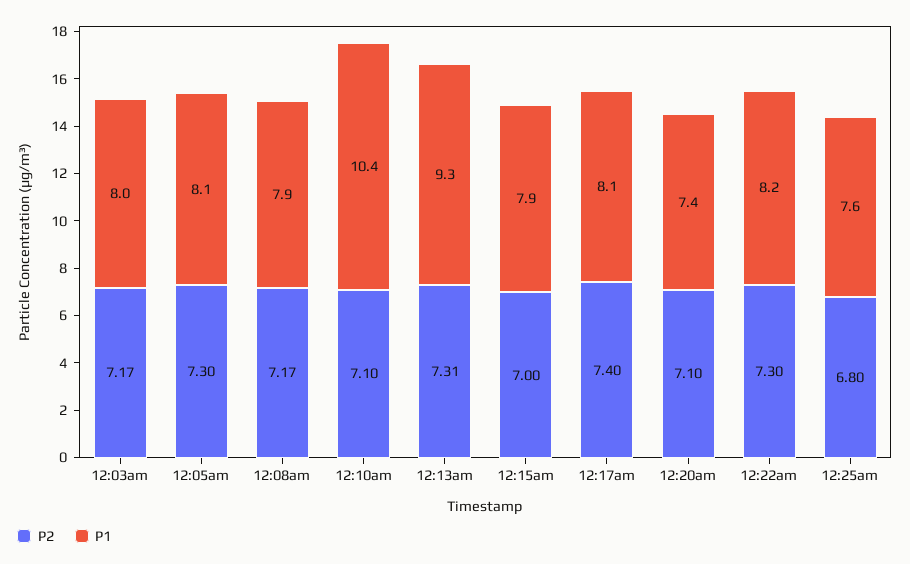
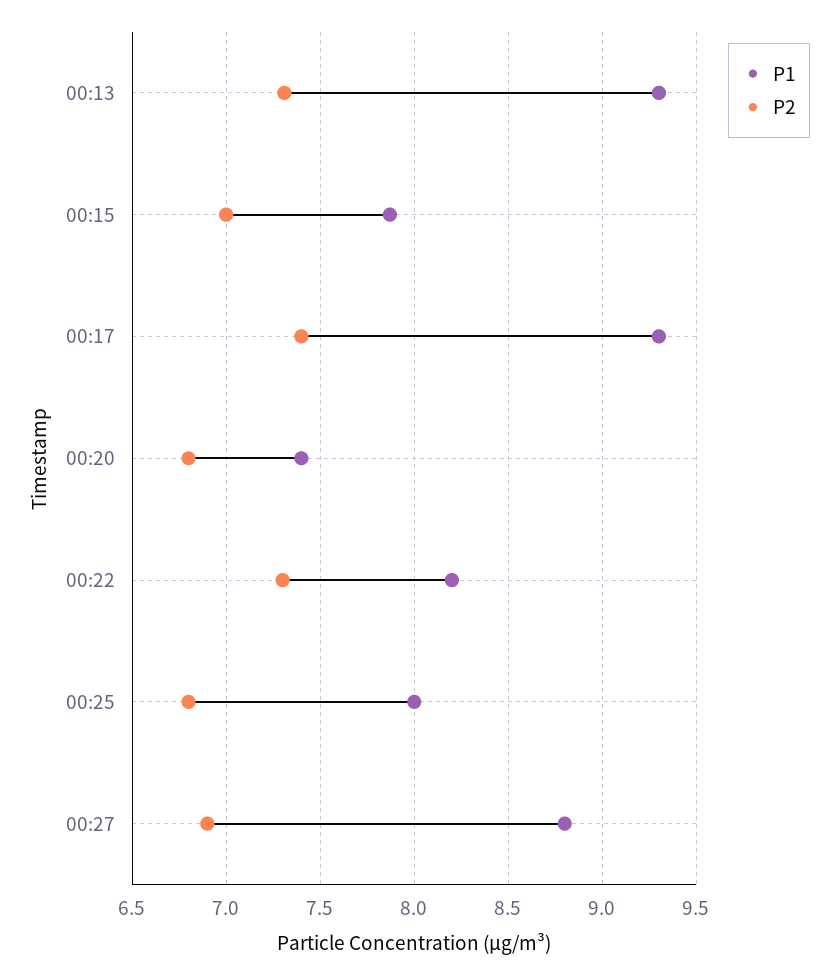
P2, 12:03am: 7.17 -> none
P1, 12:03am: 8 -> none
P2, 12:05am: 7.3 -> none
P1, 12:05am: 8.1 -> none
P2, 12:08am: 7.17 -> none
P1, 12:08am: 7.9 -> none
P2, 12:10am: 7.1 -> none
P1, 12:10am: 10.4 -> none
P1, 12:17am: 8.1 -> 9.3
P2, 12:20am: 7.1 -> 6.8
P1, 12:25am: 7.6 -> 8
P1, 00:27: none -> 8.8
P2, 00:27: none -> 6.9

